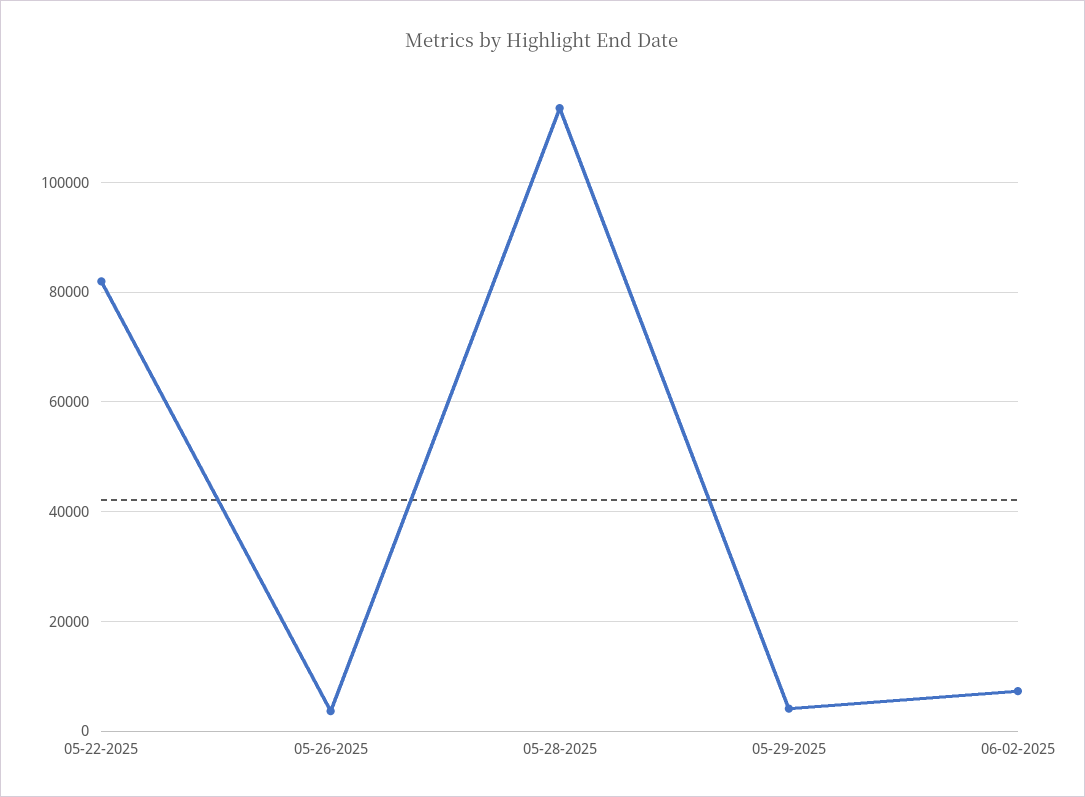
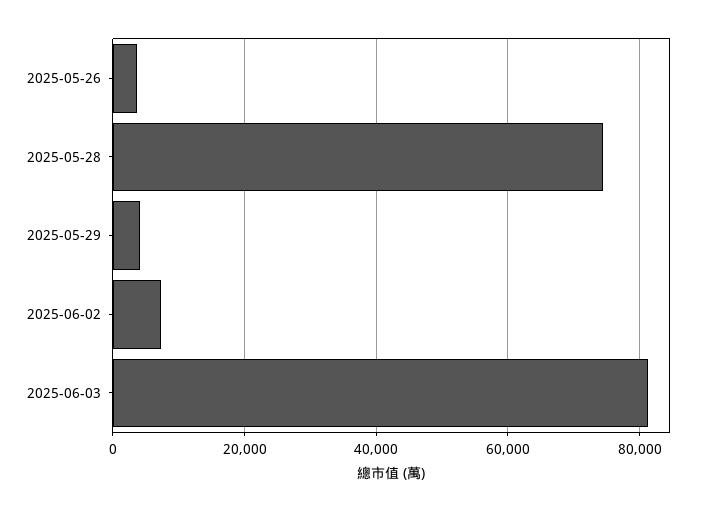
05-22-2025: 82000 -> none
05-28-2025: 114000 -> 74000
2025-06-03: none -> 82000

